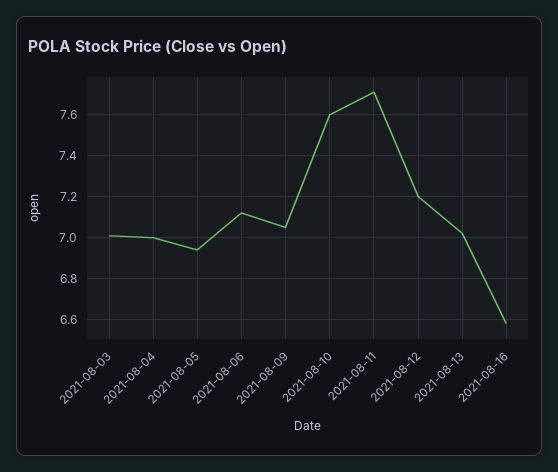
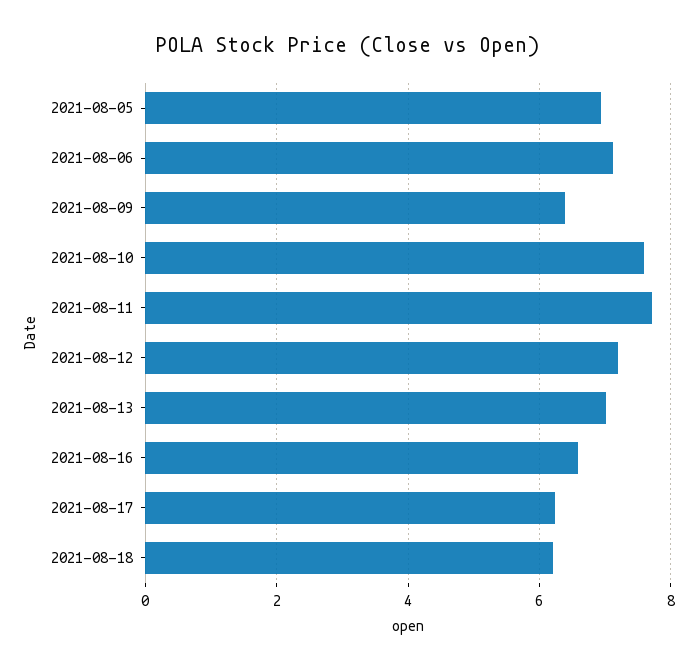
2021-08-03: 7 -> none
2021-08-04: 7 -> none
2021-08-09: 7.05 -> 6.4
2021-08-17: none -> 6.2
2021-08-18: none -> 6.2

